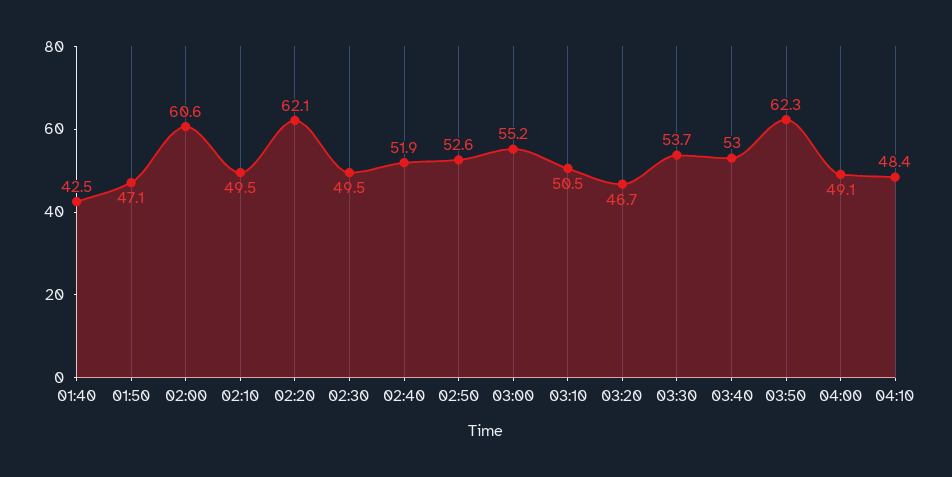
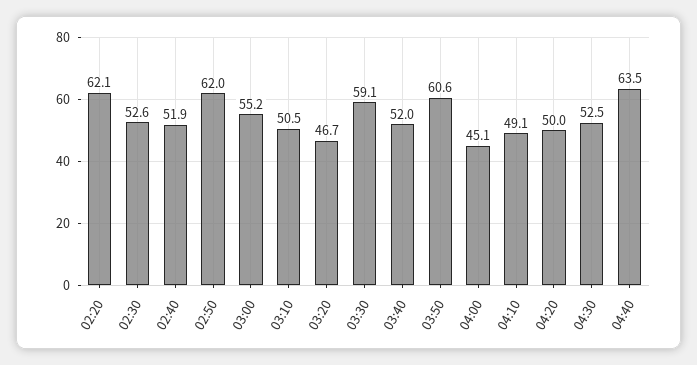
01:40: 42.5 -> none
01:50: 47.1 -> none
02:00: 60.6 -> none
02:10: 49.5 -> none
02:30: 49.5 -> 52.6
02:50: 52.6 -> 62
03:30: 53.7 -> 59.1
03:40: 53 -> 52
03:50: 62.3 -> 60.6
04:00: 49.1 -> 45.1
04:10: 48.4 -> 49.1
04:20: none -> 50
04:30: none -> 52.5
04:40: none -> 63.5

